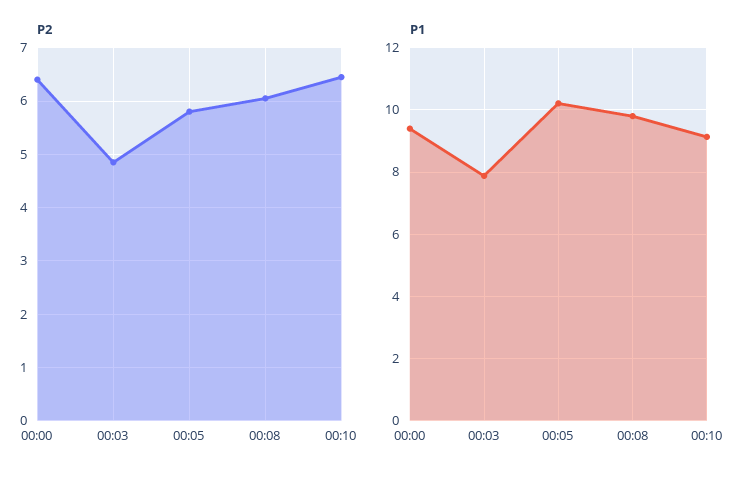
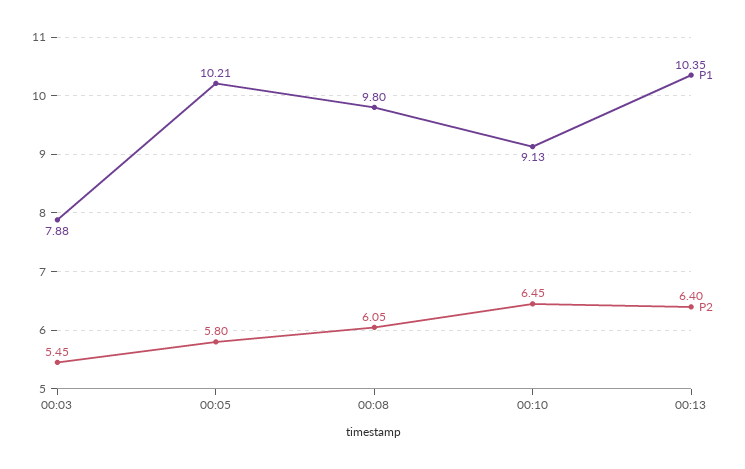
P2, 00:00: 6.4 -> none
P2, 00:03: 4.8 -> 5.45
P1, 00:00: 9.4 -> none
P1, 00:13: none -> 10.35
P2, 00:13: none -> 6.4

